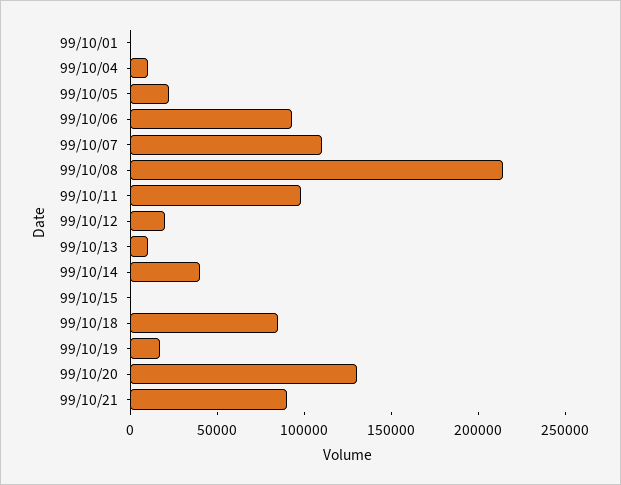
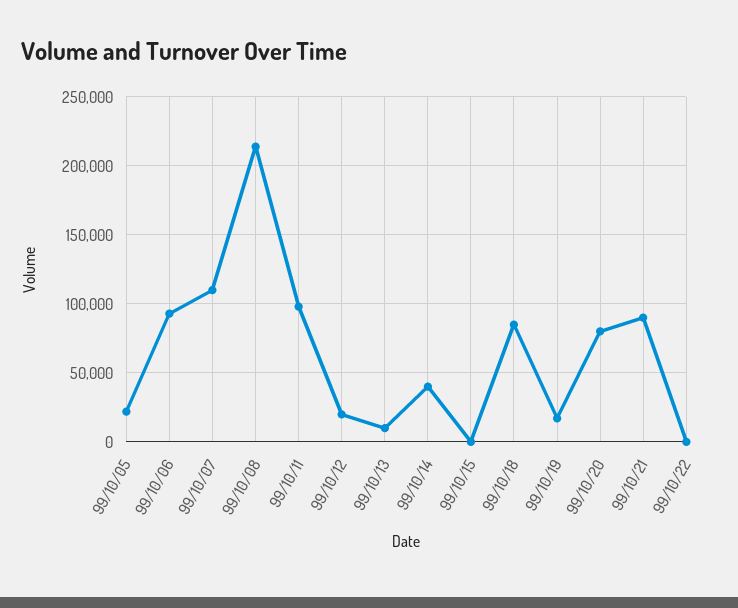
99/10/01: 0 -> none
99/10/04: 10000 -> none
99/10/20: 130000 -> 80000
99/10/22: none -> 0

